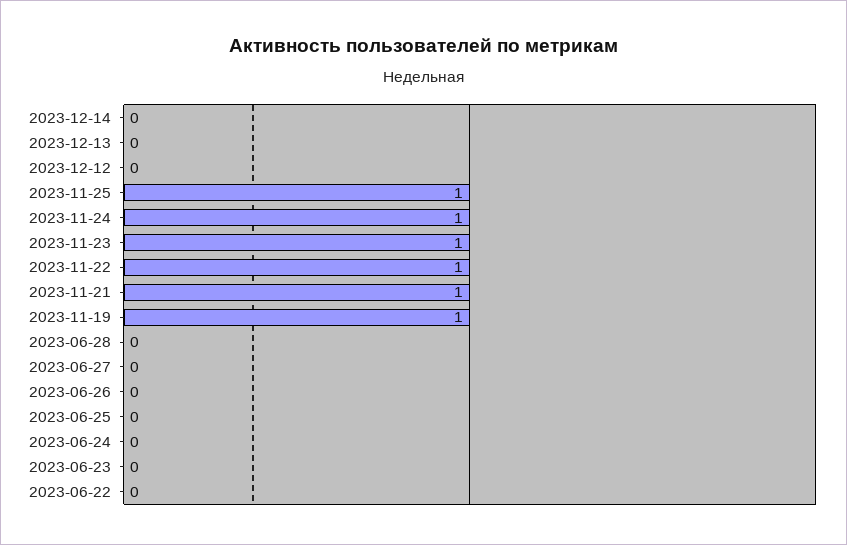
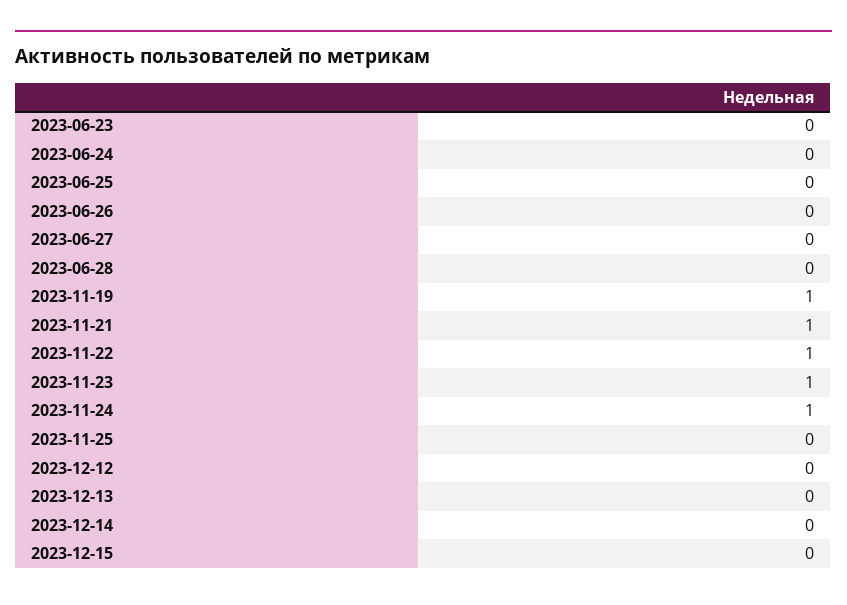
2023-11-25: 1 -> 0
2023-06-22: 0 -> none
2023-12-15: none -> 0

